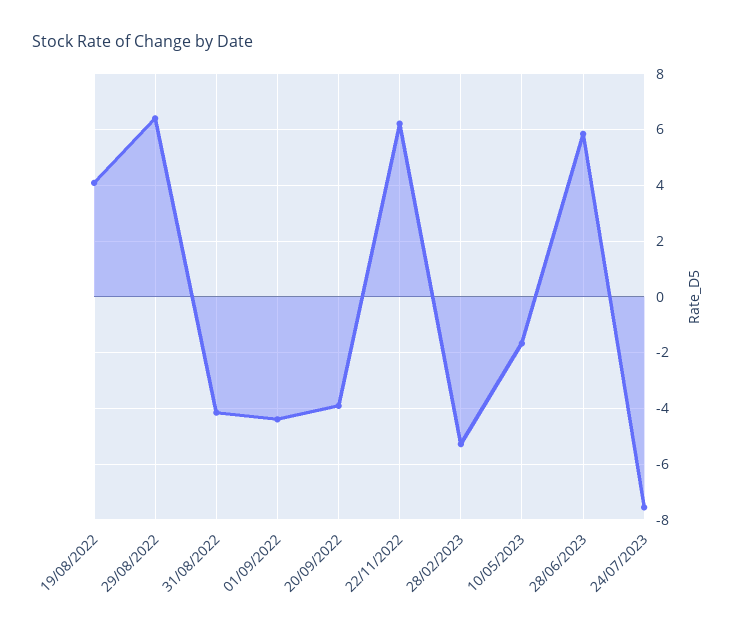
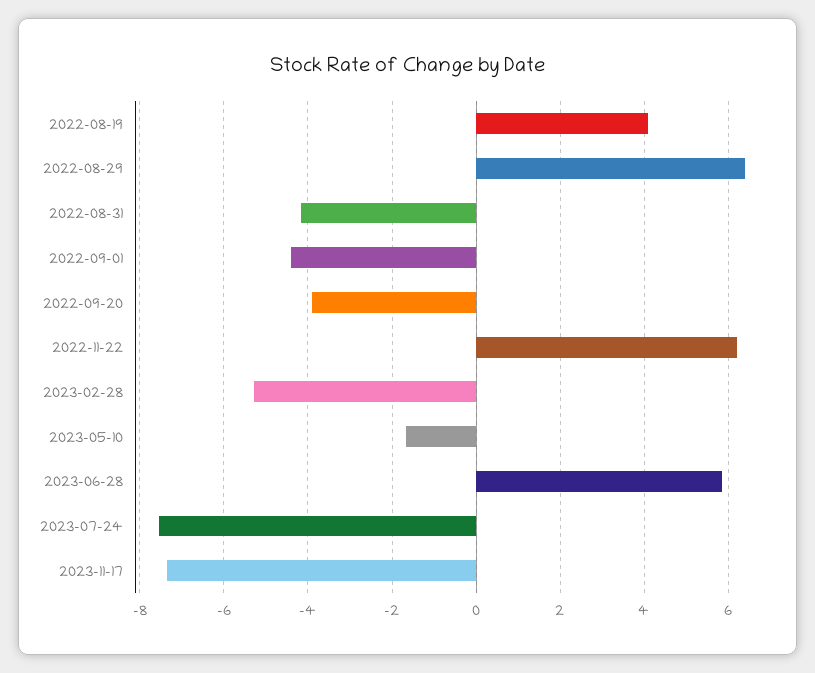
2023-11-17: none -> -7.4

